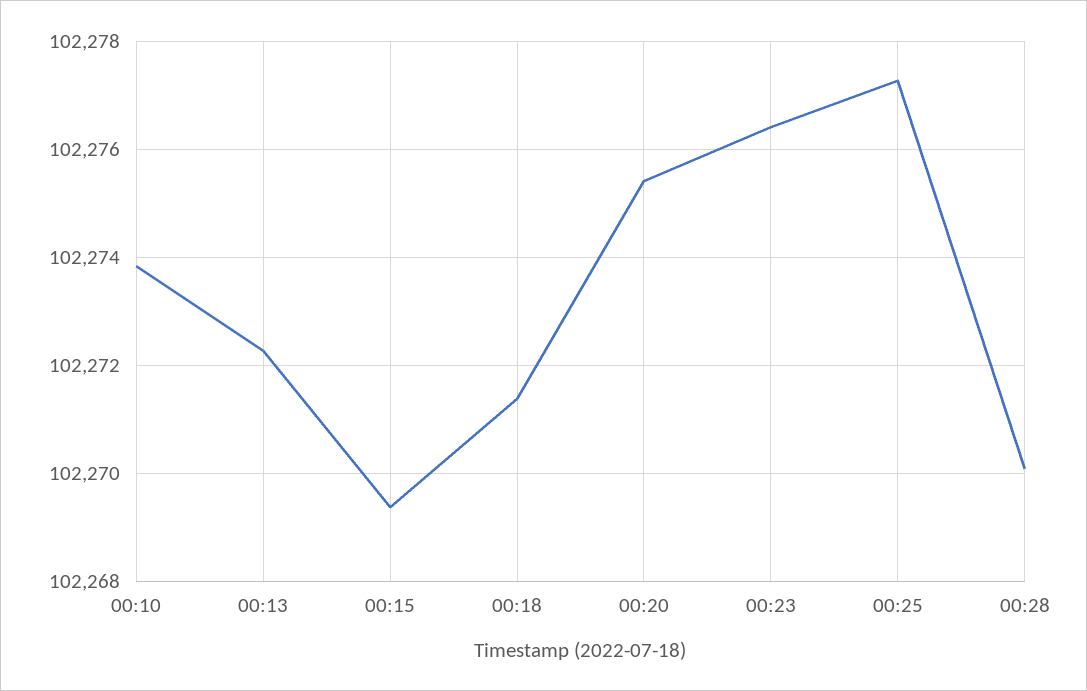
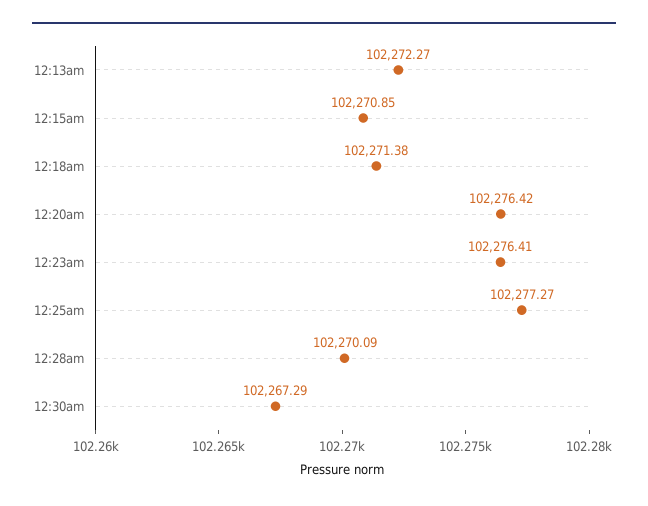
00:10: 102273.8 -> none
00:15: 102269.4 -> 102270.85
00:20: 102275.4 -> 102276.42
12:30am: none -> 102267.29

